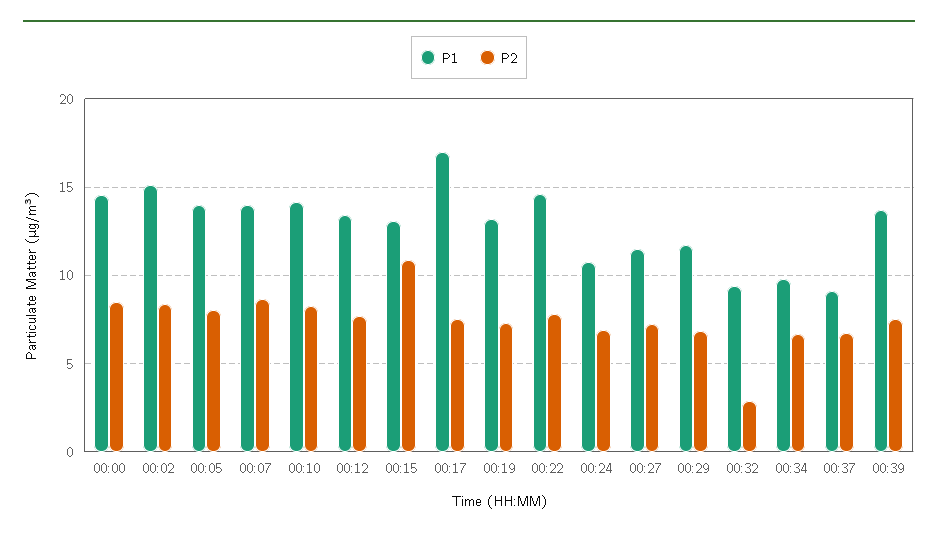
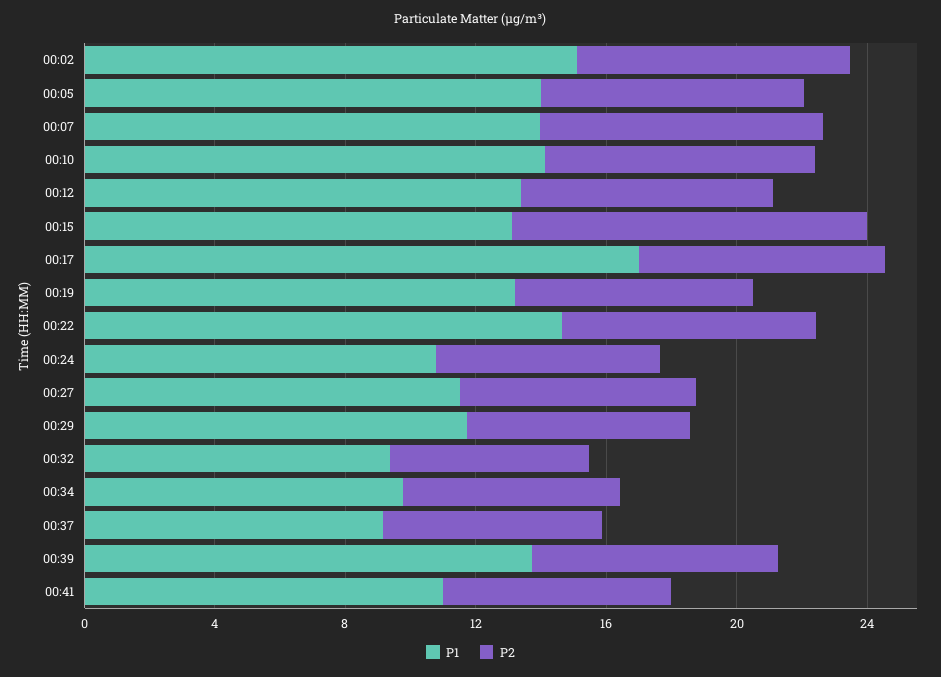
P1, 00:00: 14.5 -> none
P2, 00:00: 8.5 -> none
P2, 00:32: 3 -> 6
P1, 00:41: none -> 11
P2, 00:41: none -> 7

